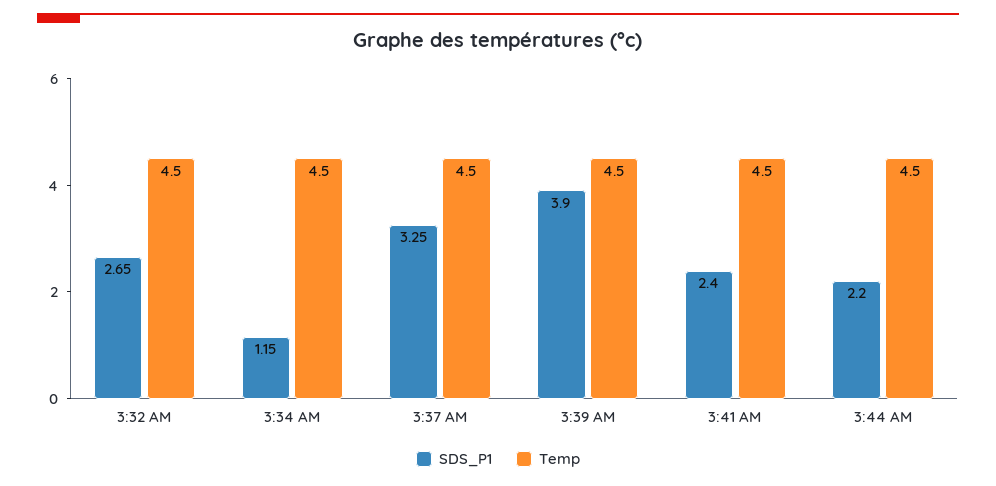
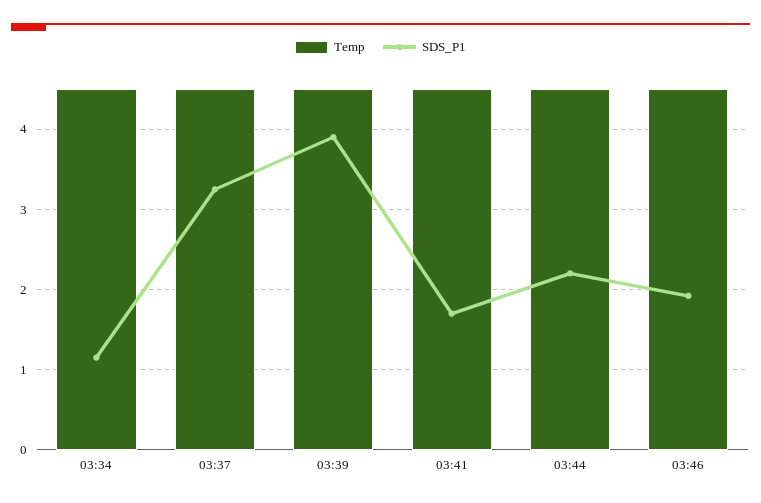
SDS_P1, 3:32 AM: 2.65 -> none
Temp, 3:32 AM: 4.5 -> none
SDS_P1, 3:41 AM: 2.4 -> 1.7
Temp, 03:46: none -> 4.5
SDS_P1, 03:46: none -> 1.9

